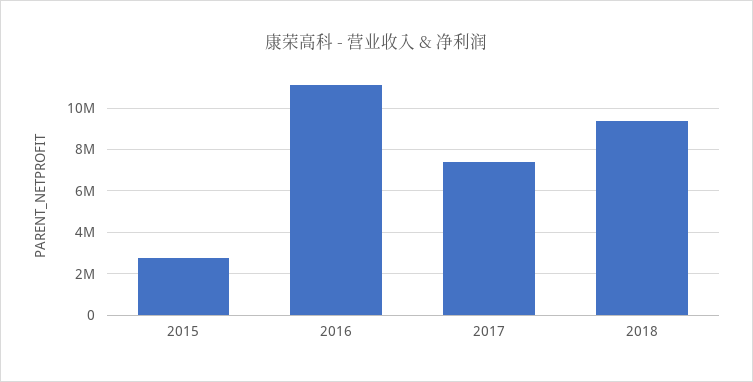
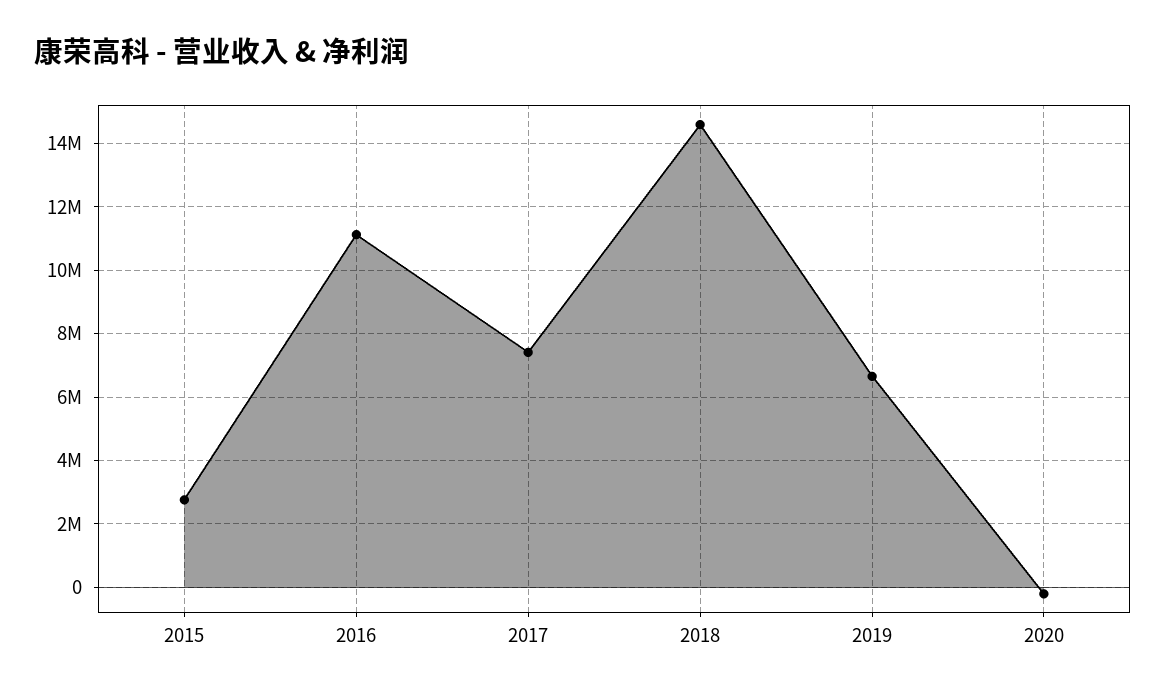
2018: 9500000 -> 14600000
2019: none -> 6600000
2020: none -> -200000

